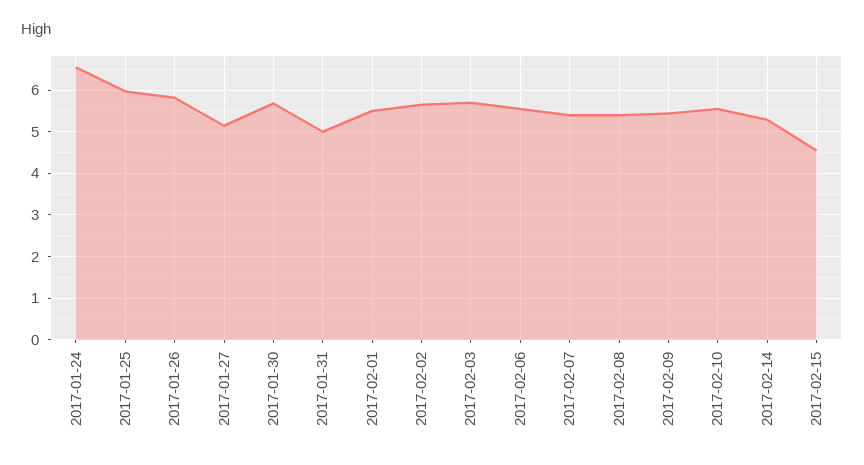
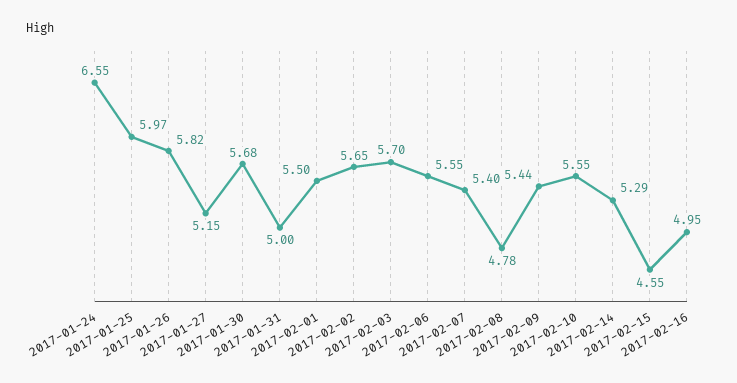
2017-02-08: 5.4 -> 4.78
2017-02-16: none -> 4.95

